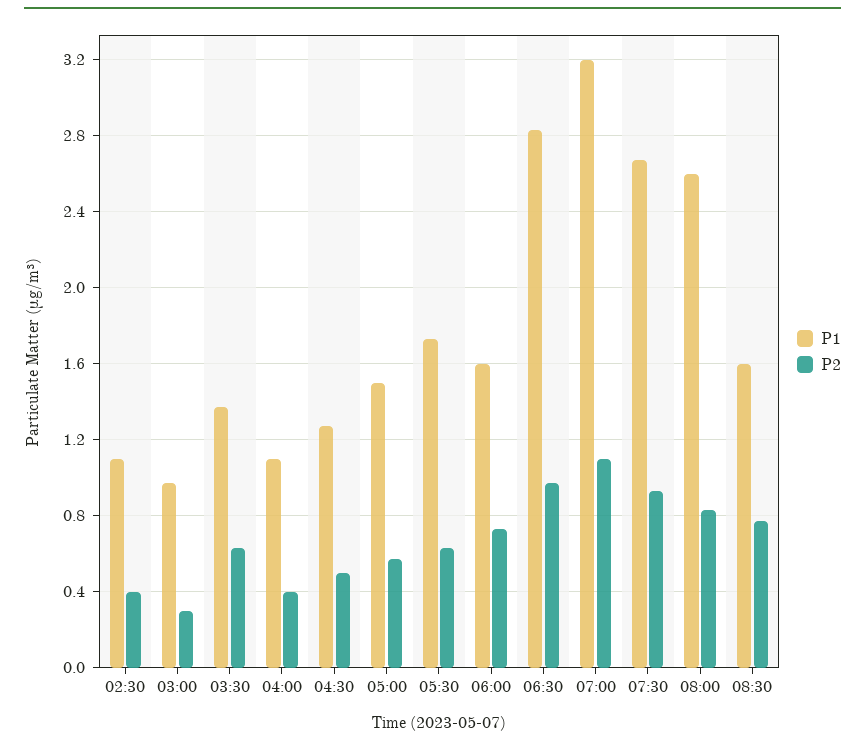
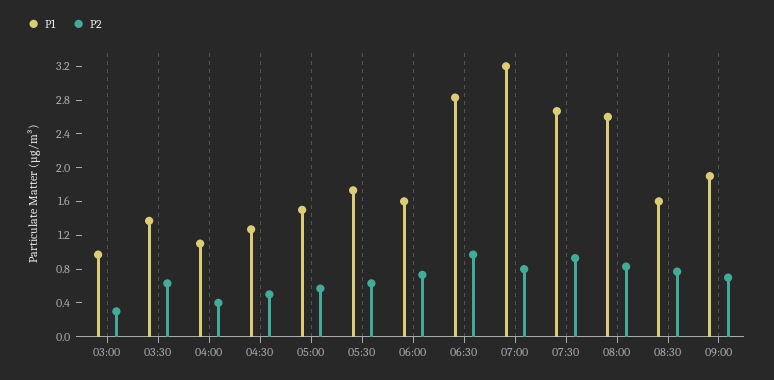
P1, 02:30: 1.1 -> none
P2, 02:30: 0.4 -> none
P2, 07:00: 1.1 -> 0.8
P1, 09:00: none -> 1.9
P2, 09:00: none -> 0.7

